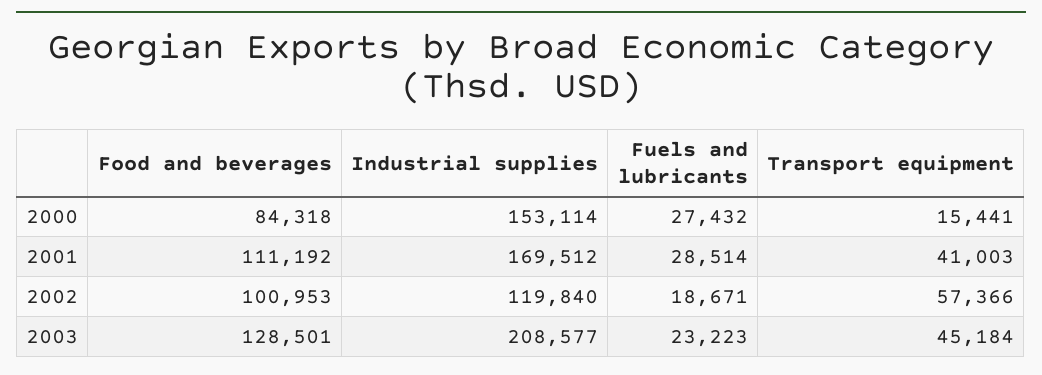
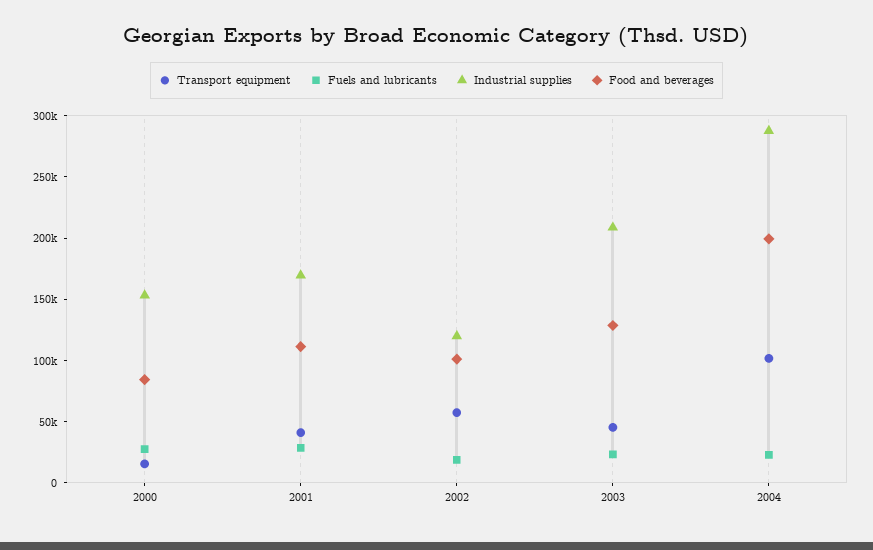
Transport equipment, 2004: none -> 100000
Fuels and lubricants, 2004: none -> 20000
Industrial supplies, 2004: none -> 290000
Food and beverages, 2004: none -> 200000

